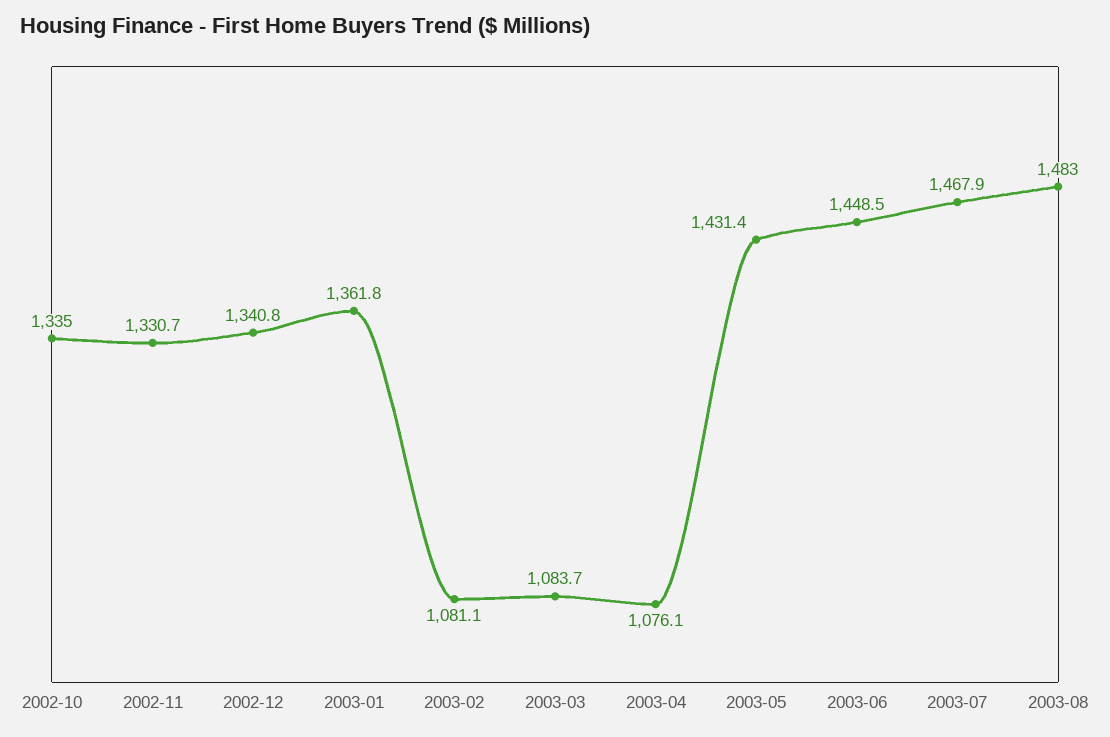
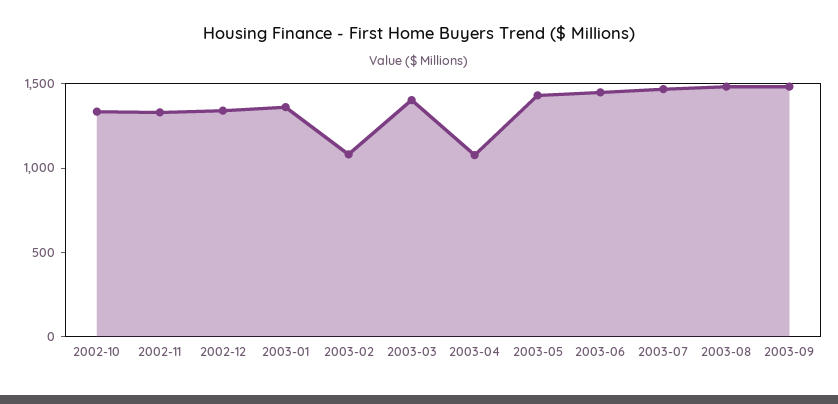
2003-03: 1083.7 -> 1400
2003-09: none -> 1500

